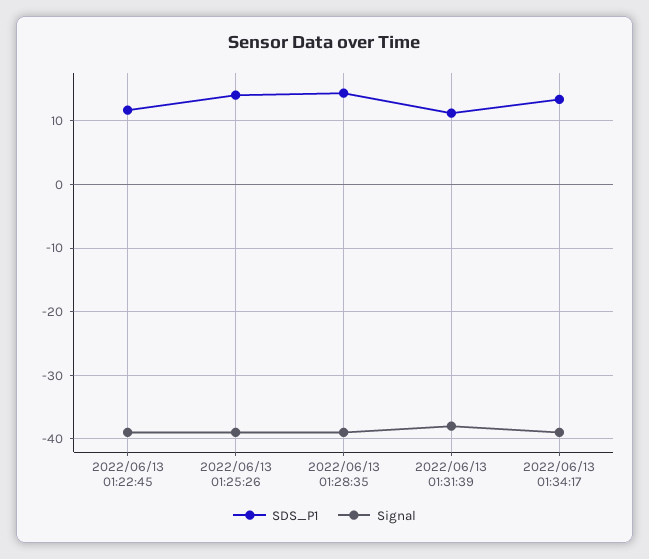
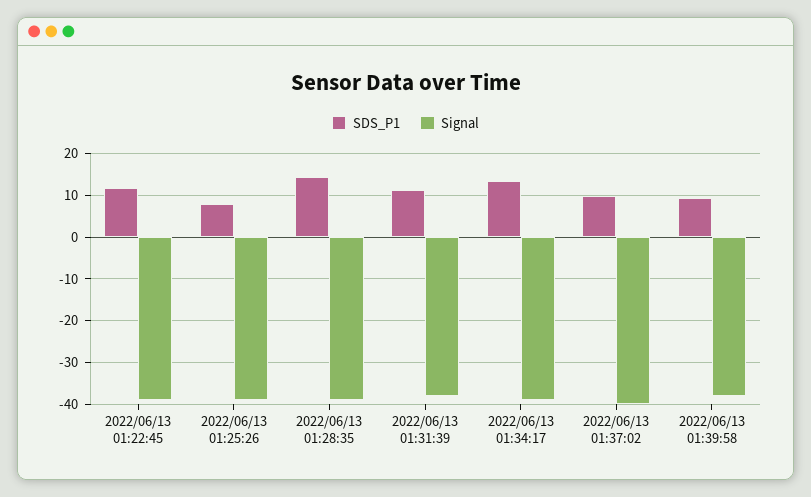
SDS_P1, 2022/06/13 01:25:26: 14 -> 8
SDS_P1, 2022/06/13 01:37:02: none -> 10
Signal, 2022/06/13 01:37:02: none -> -40
SDS_P1, 2022/06/13 01:39:58: none -> 10
Signal, 2022/06/13 01:39:58: none -> -38

